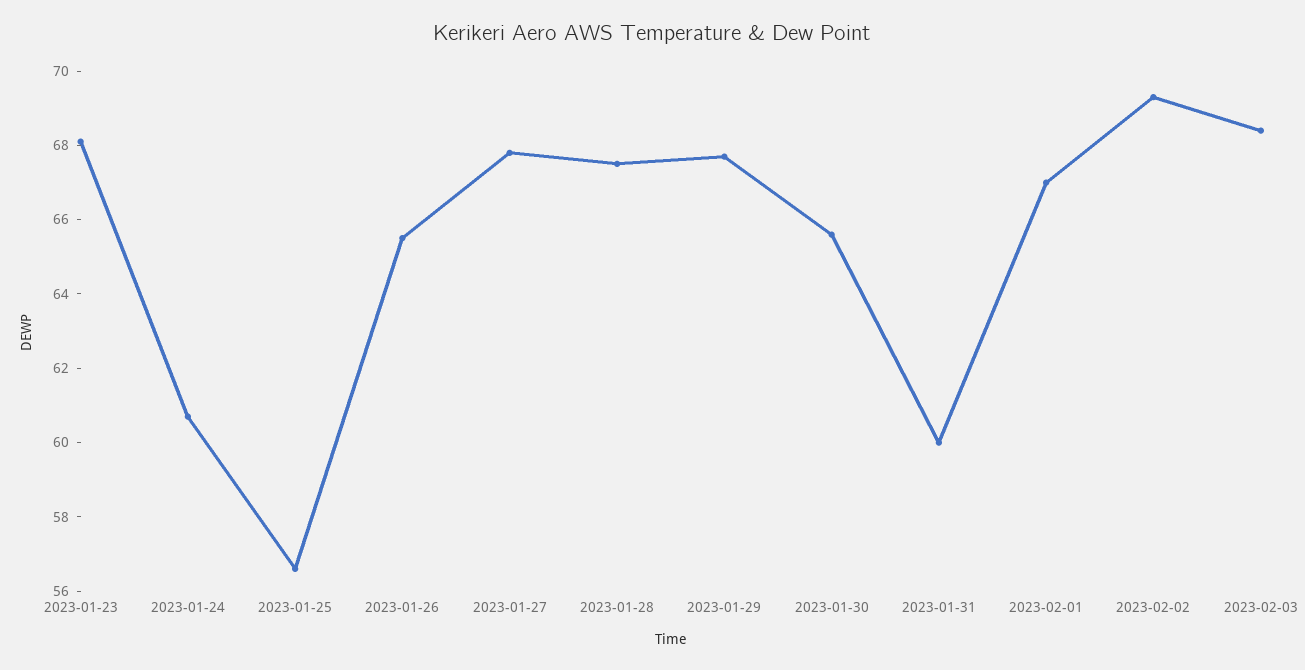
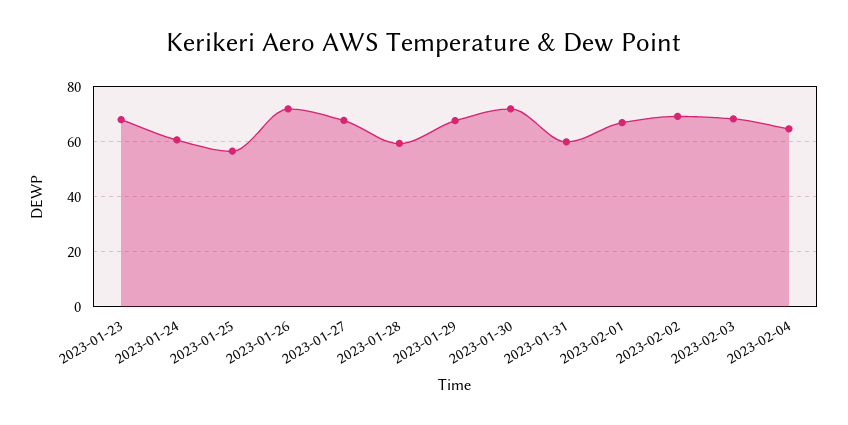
2023-01-26: 65.5 -> 72.5
2023-01-28: 67.5 -> 60
2023-01-30: 65.5 -> 72.5
2023-02-04: none -> 65

